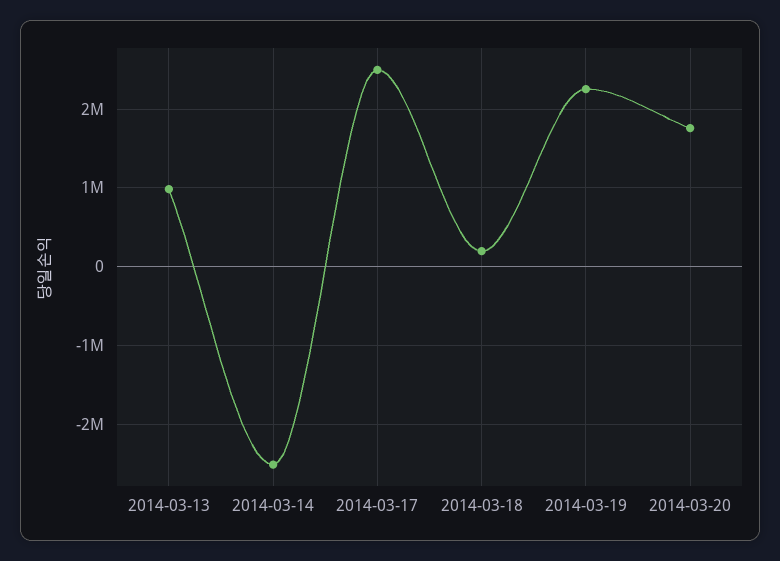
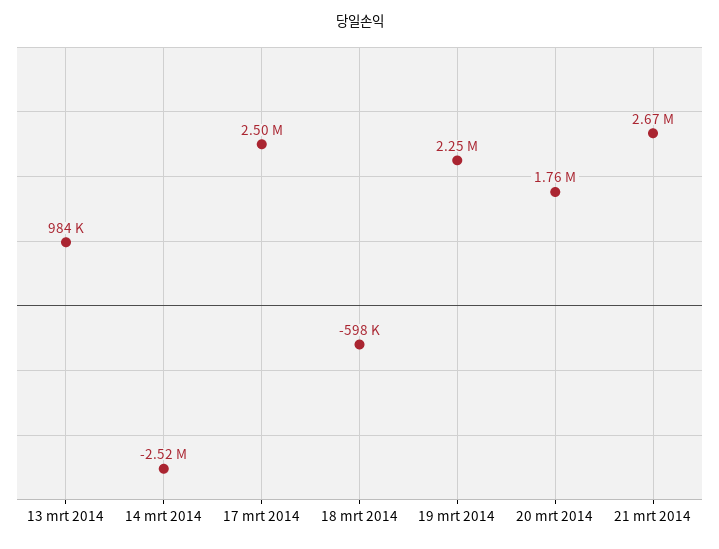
2014-03-18: 200000 -> -598000
21 mrt 2014: none -> 2670000

